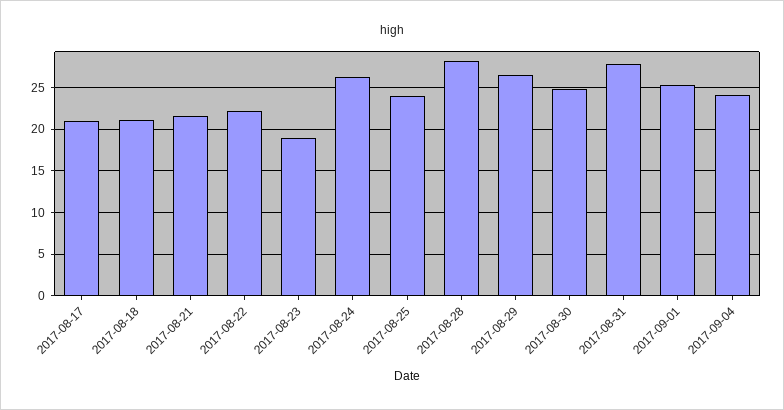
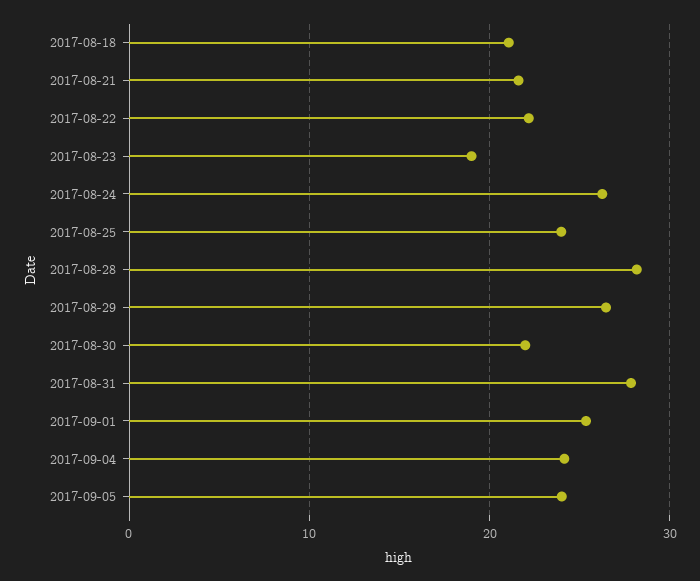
2017-08-17: 21 -> none
2017-08-30: 25 -> 22
2017-09-05: none -> 24

